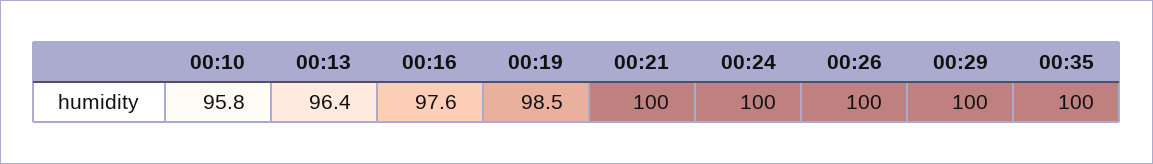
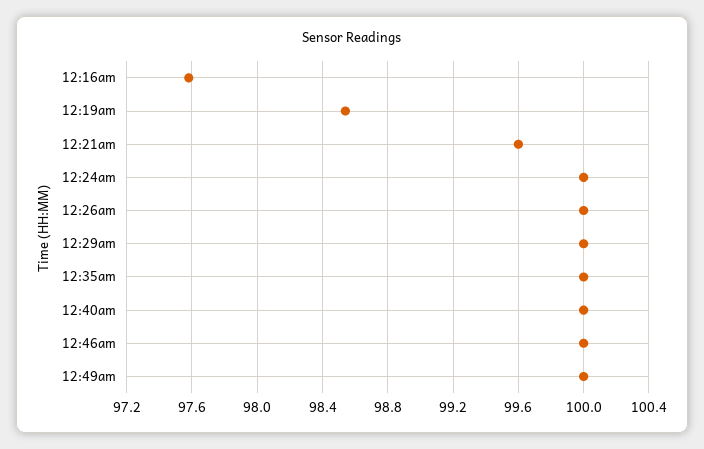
00:10: 95.8 -> none
00:13: 96.4 -> none
00:21: 100 -> 99.6
12:40am: none -> 100
12:46am: none -> 100
12:49am: none -> 100

